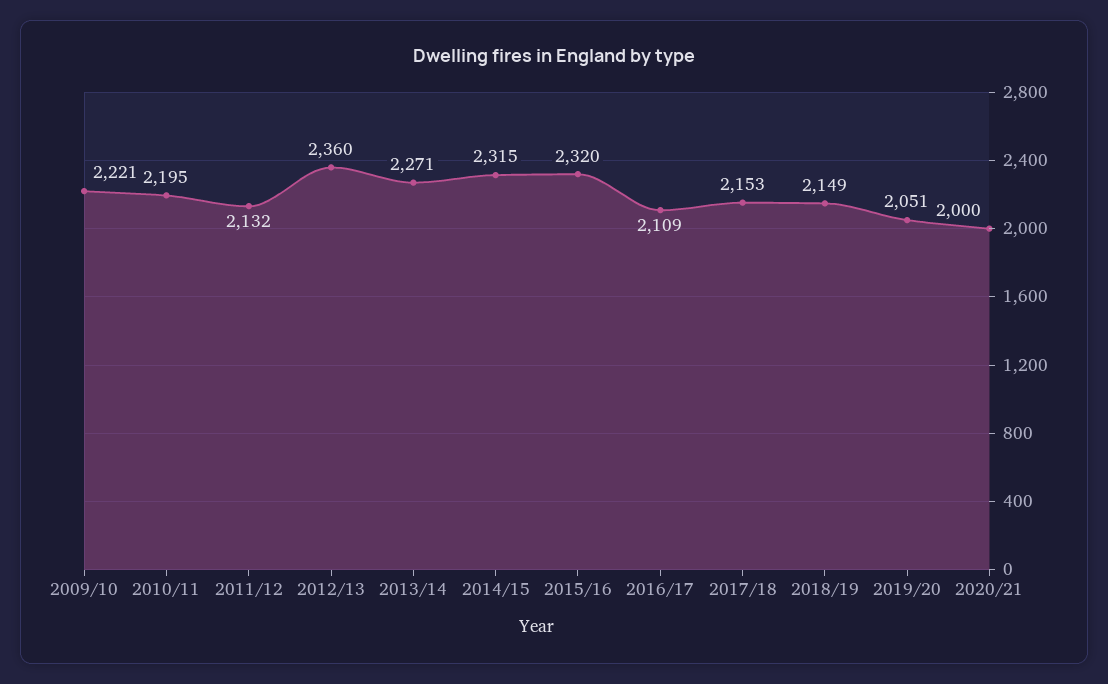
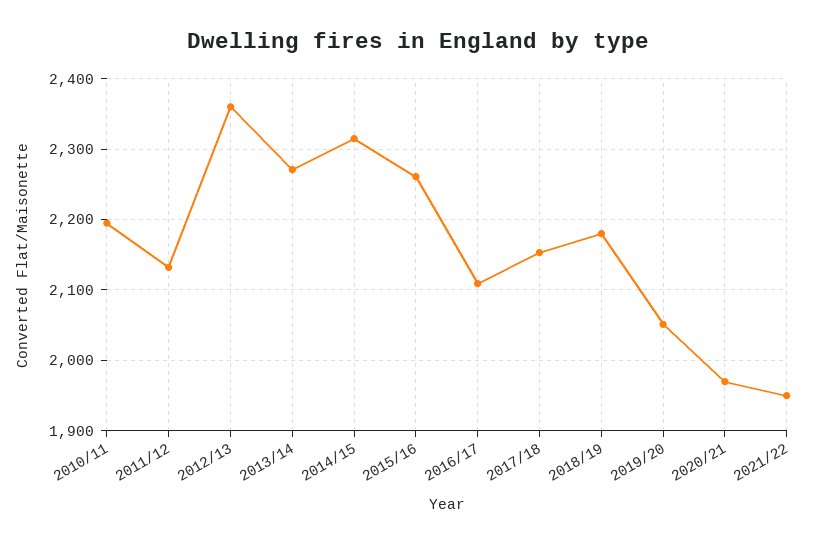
2009/10: 2221 -> none
2015/16: 2320 -> 2260
2018/19: 2149 -> 2180
2020/21: 2000 -> 1970
2021/22: none -> 1950

